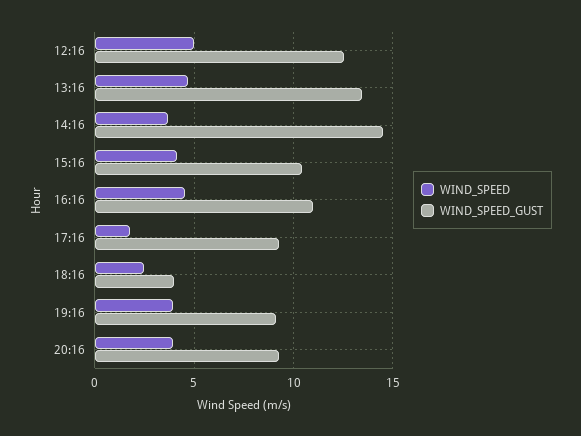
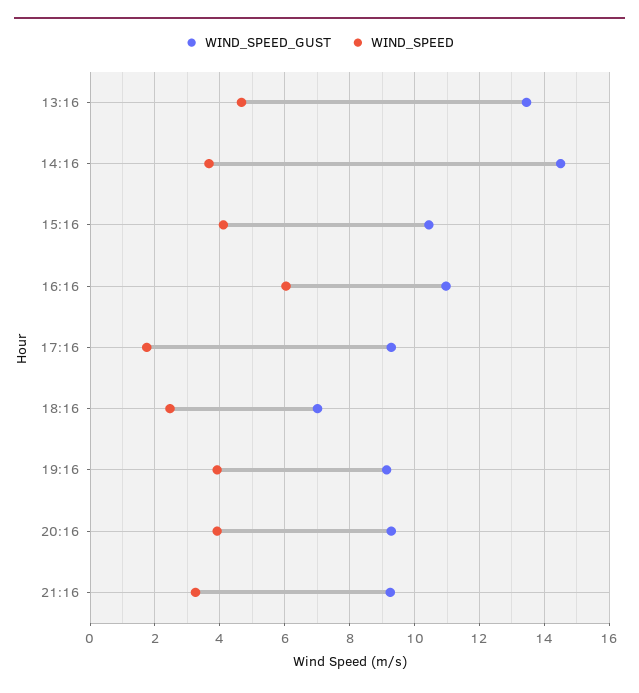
WIND_SPEED, 12:16: 5 -> none
WIND_SPEED_GUST, 12:16: 12.5 -> none
WIND_SPEED, 16:16: 4.5 -> 6
WIND_SPEED_GUST, 18:16: 4 -> 7
WIND_SPEED_GUST, 21:16: none -> 9.2
WIND_SPEED, 21:16: none -> 3.2

